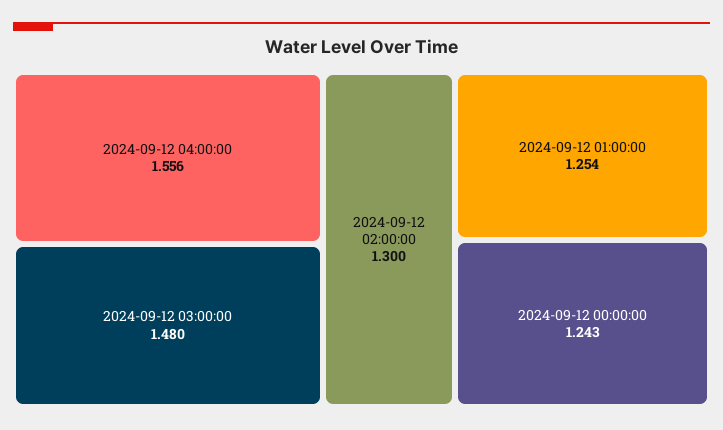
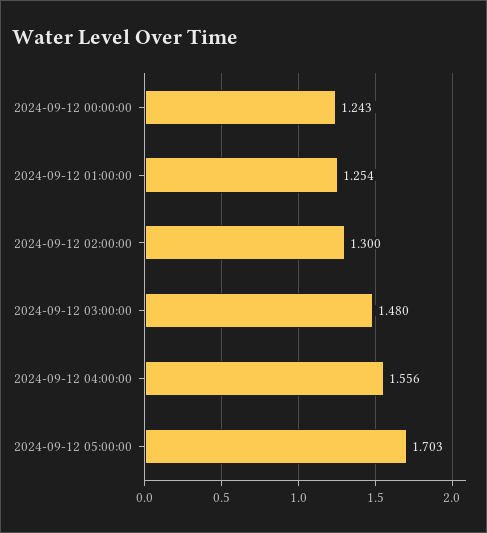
2024-09-12 05:00:00: none -> 1.703

